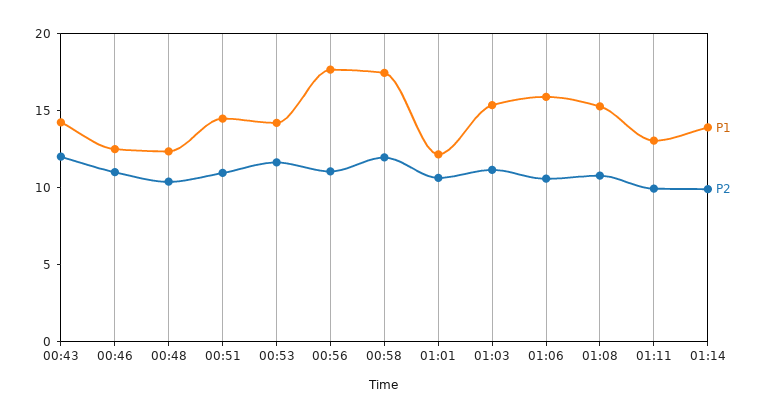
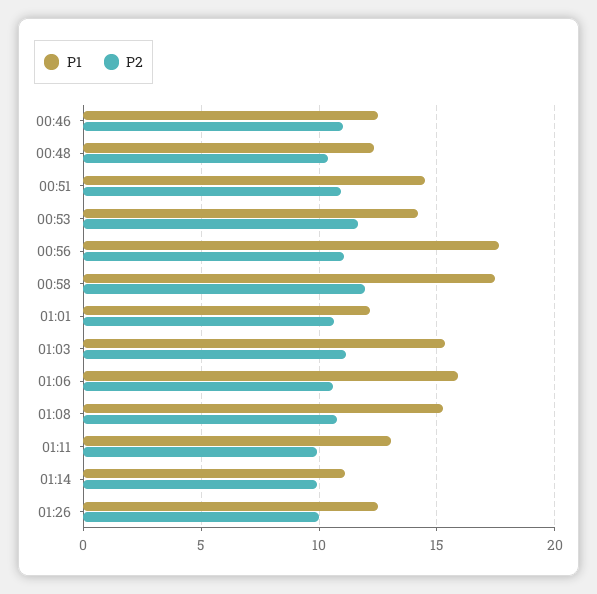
P1, 00:43: 14 -> none
P2, 00:43: 12 -> none
P1, 01:14: 14 -> 11
P1, 01:26: none -> 12.5
P2, 01:26: none -> 10

